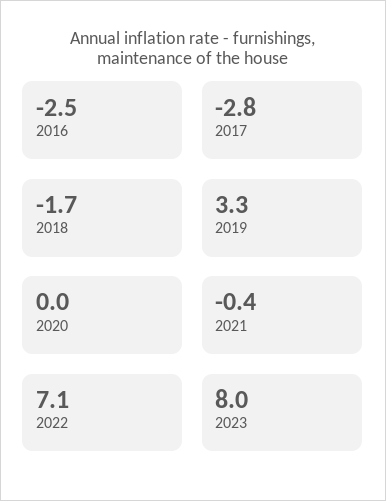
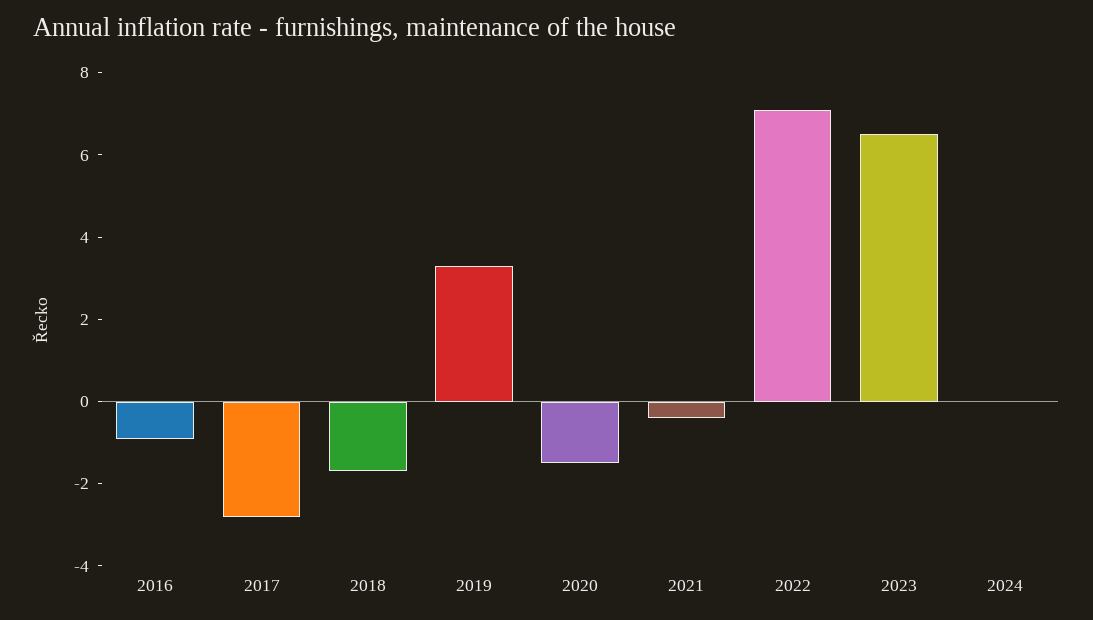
2016: -2.5 -> -1
2020: 0 -> -1.5
2023: 8 -> 6.5
2024: none -> 0

